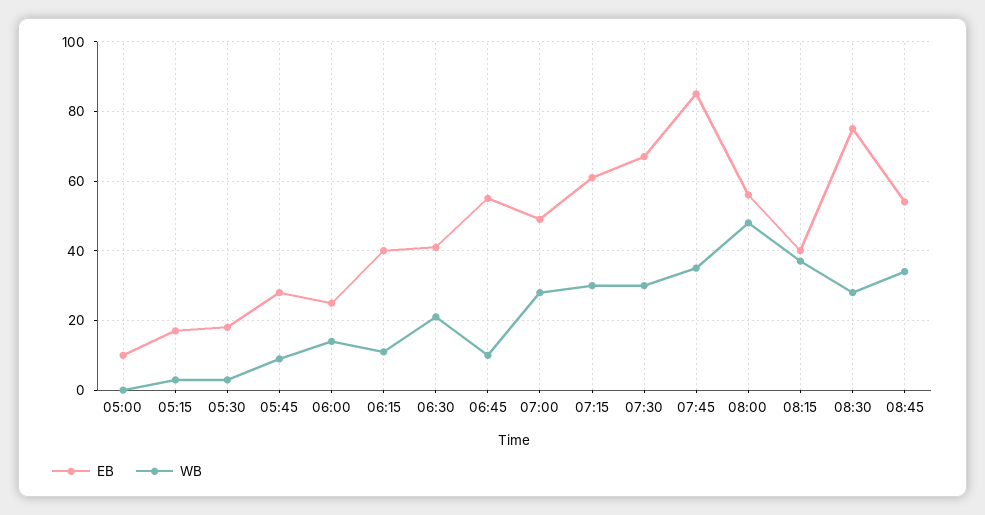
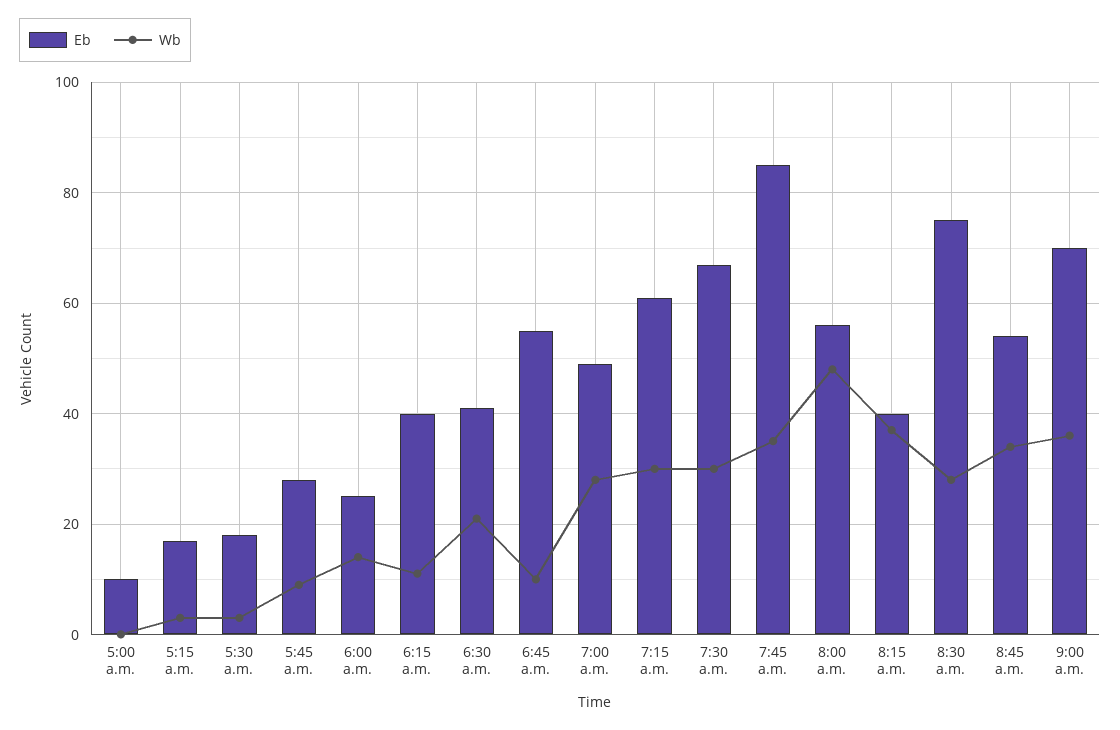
EB, 9:00 a.m.: none -> 70
WB, 9:00 a.m.: none -> 35

